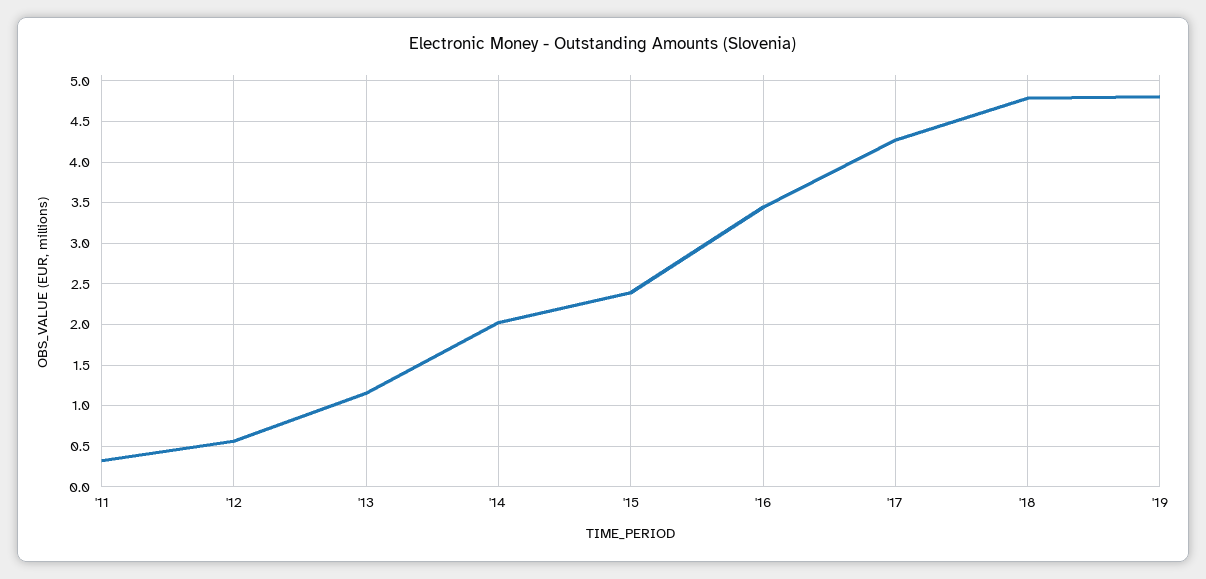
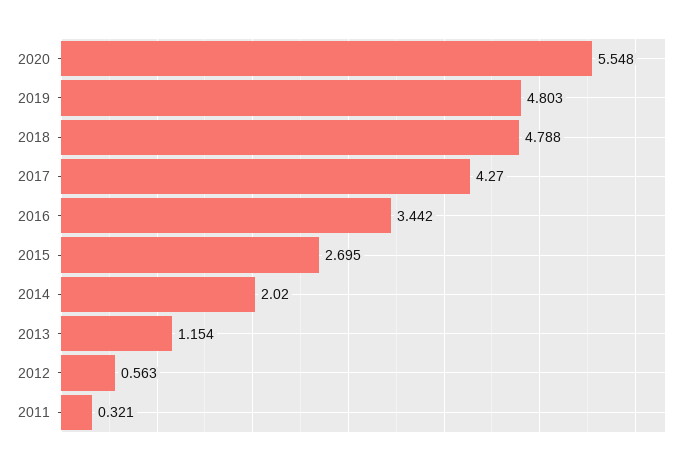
'15: 2.4 -> 2.695
2020: none -> 5.548

